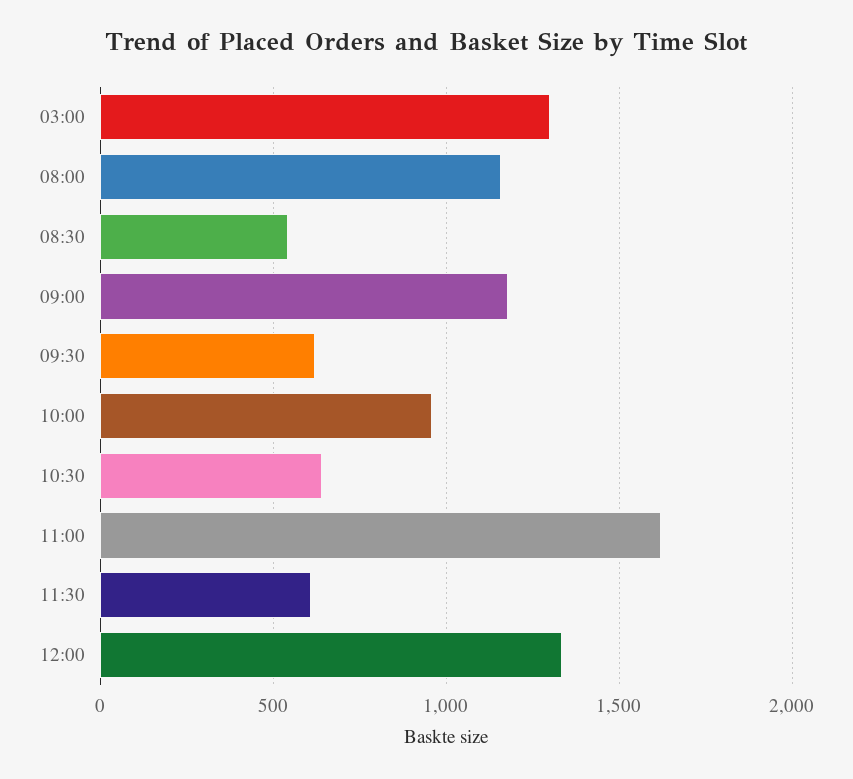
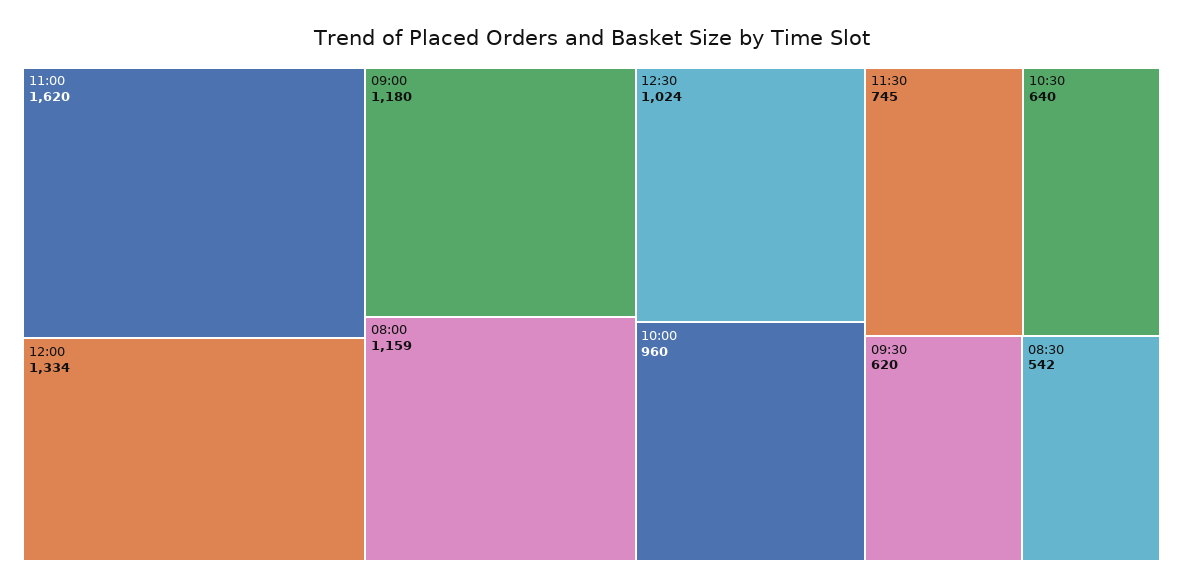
03:00: 1300 -> none
11:30: 600 -> 745
12:30: none -> 1024

